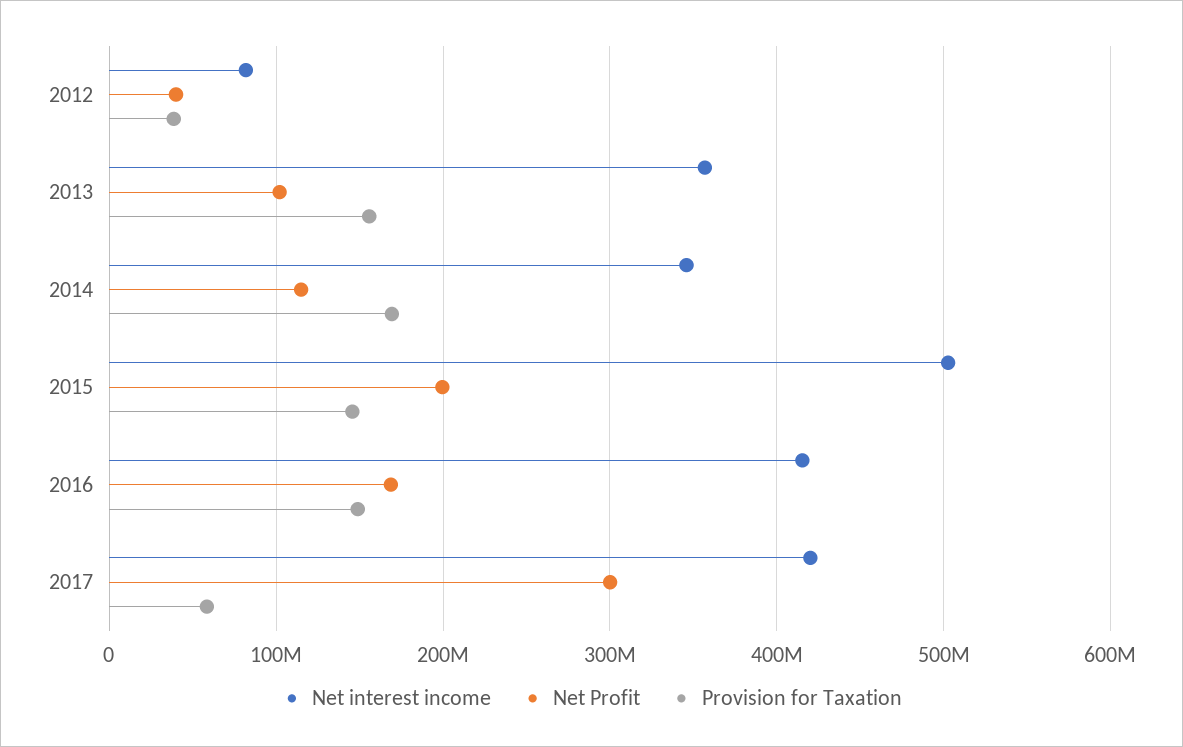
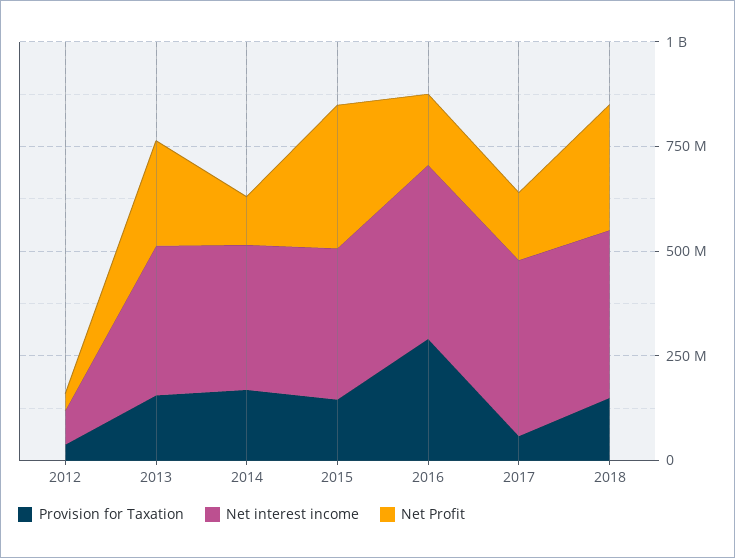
Net Profit, 2013: 100000000 -> 250000000
Net interest income, 2015: 500000000 -> 350000000
Net Profit, 2015: 200000000 -> 350000000
Provision for Taxation, 2016: 150000000 -> 300000000
Net Profit, 2017: 300000000 -> 150000000
Provision for Taxation, 2018: none -> 150000000
Net interest income, 2018: none -> 400000000
Net Profit, 2018: none -> 300000000

